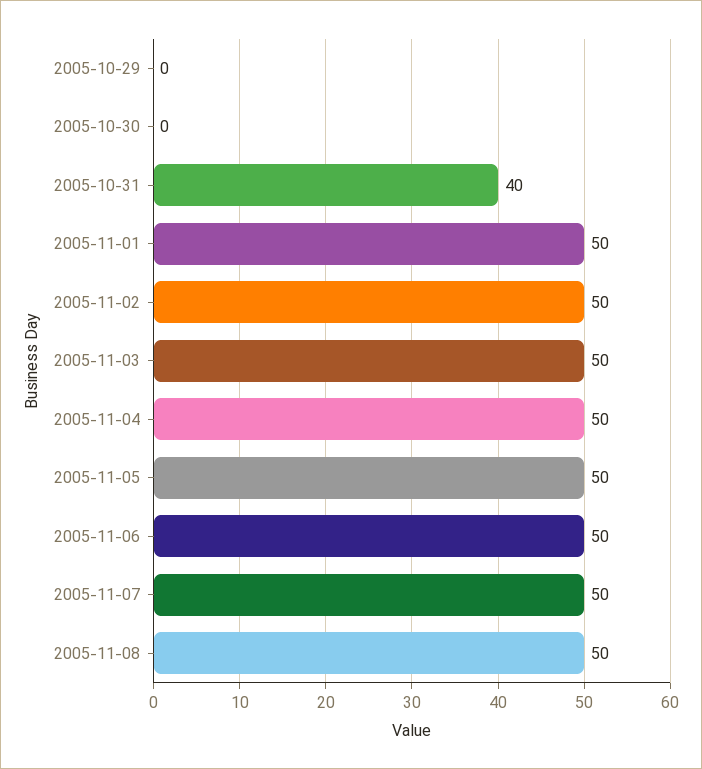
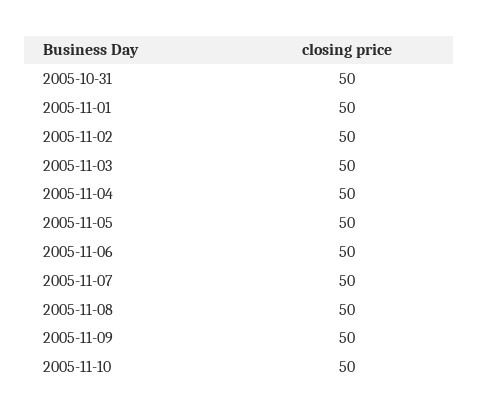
2005-10-29: 0 -> none
2005-10-30: 0 -> none
2005-10-31: 40 -> 50
2005-11-09: none -> 50
2005-11-10: none -> 50

